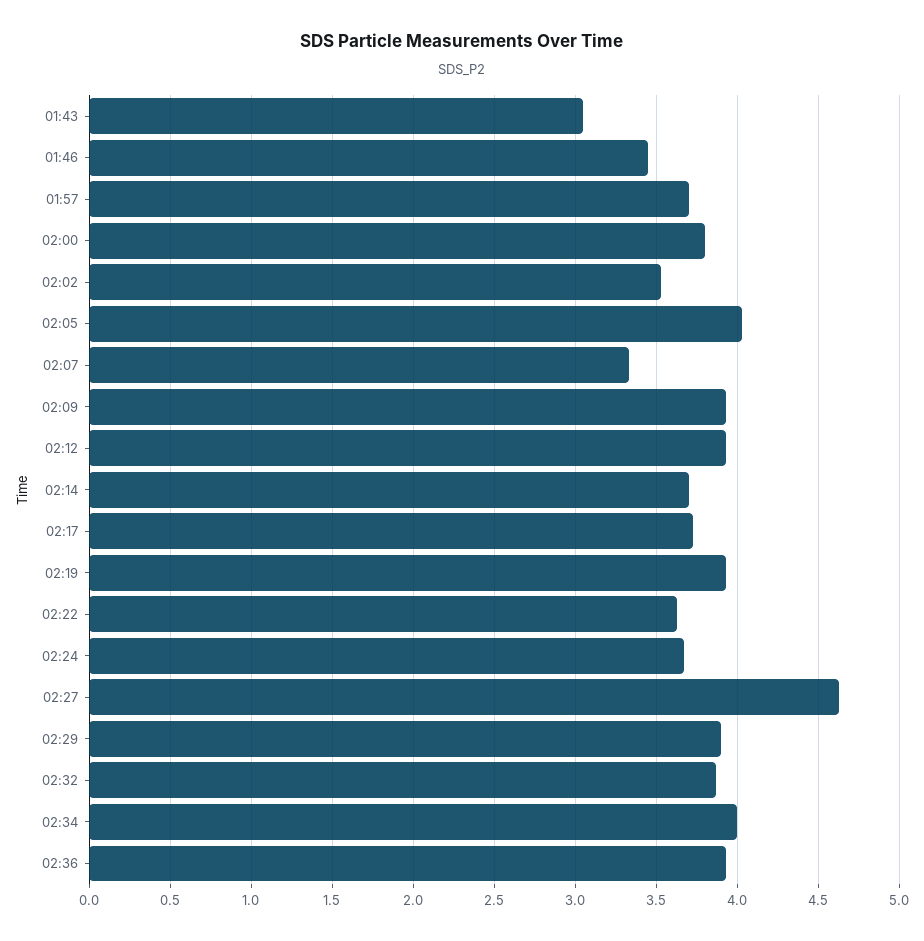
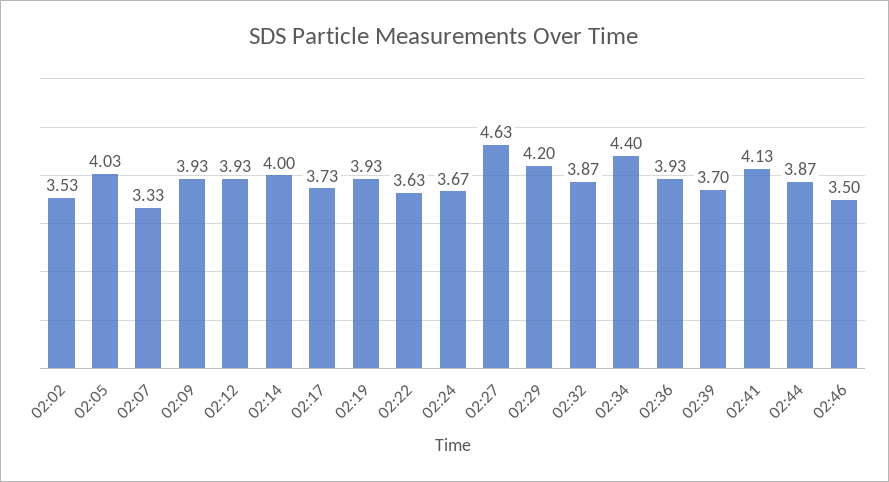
01:43: 3.05 -> none
01:46: 3.45 -> none
01:57: 3.7 -> none
02:00: 3.8 -> none
02:14: 3.7 -> 4
02:29: 3.9 -> 4.2
02:34: 4 -> 4.4
02:39: none -> 3.7
02:41: none -> 4.13
02:44: none -> 3.87
02:46: none -> 3.5

